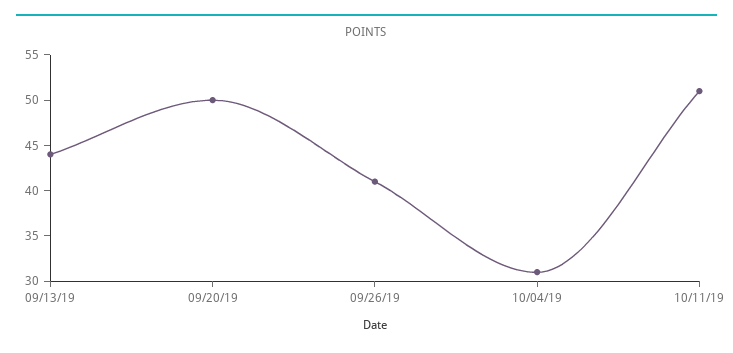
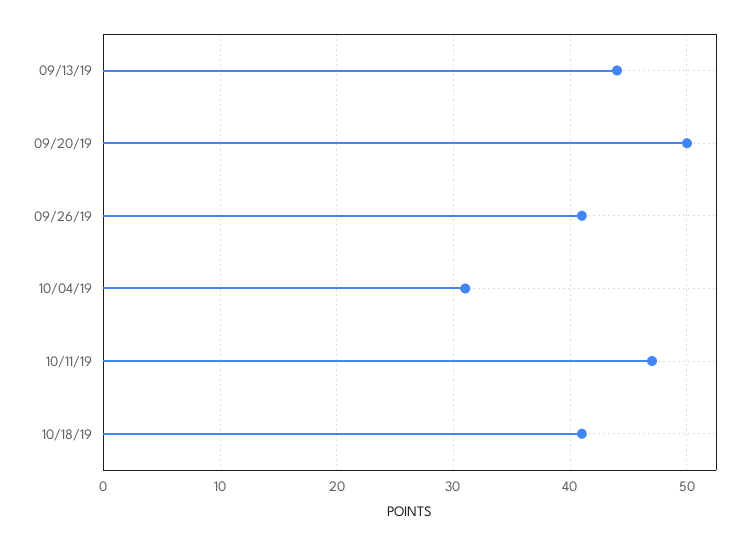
10/11/19: 51 -> 47
10/18/19: none -> 41

